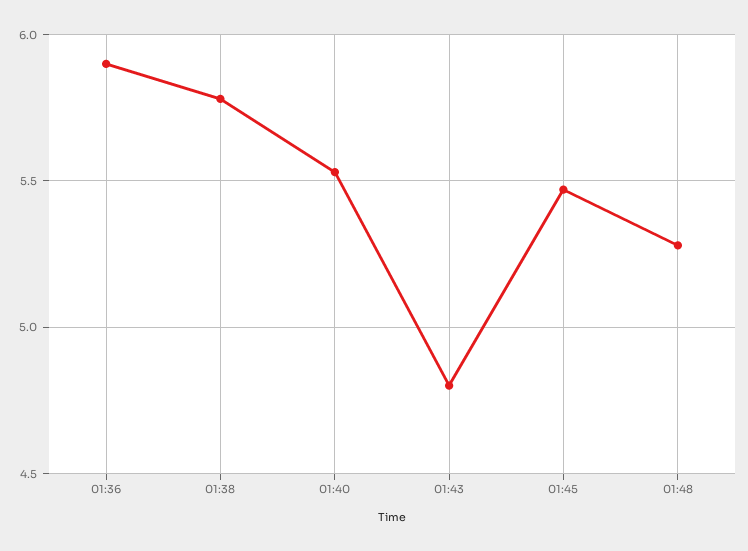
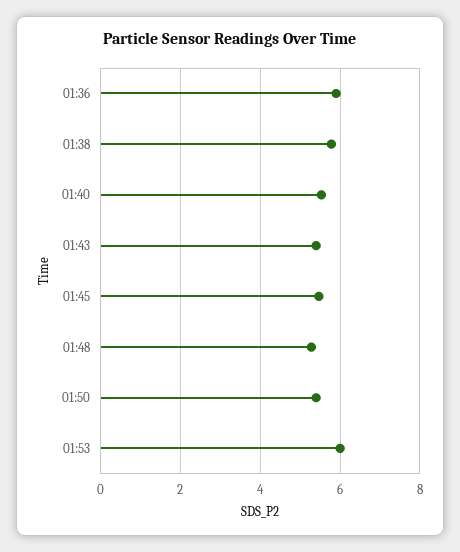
01:43: 4.8 -> 5.4
01:50: none -> 5.4
01:53: none -> 6

